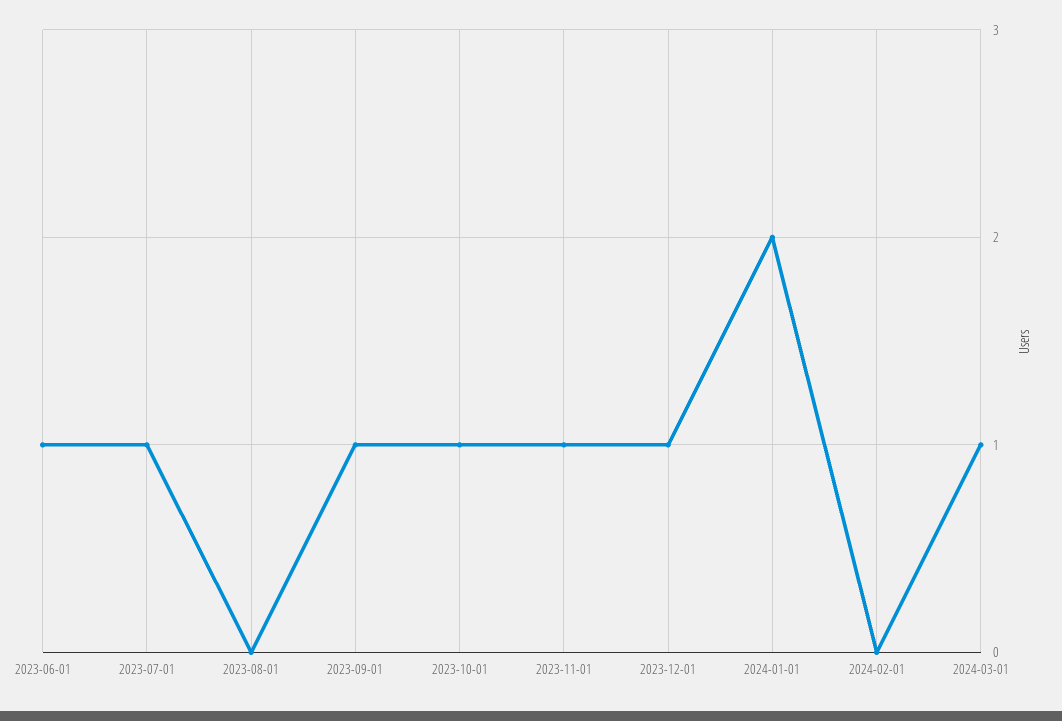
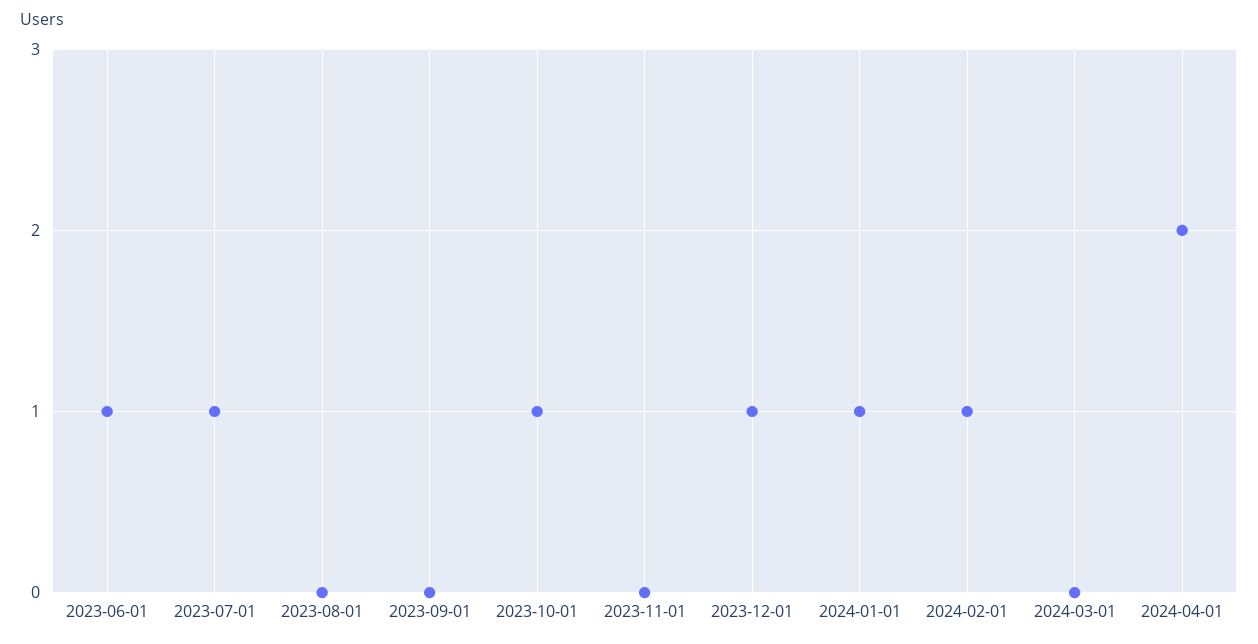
2023-09-01: 1 -> 0
2023-11-01: 1 -> 0
2024-01-01: 2 -> 1
2024-02-01: 0 -> 1
2024-03-01: 1 -> 0
2024-04-01: none -> 2

